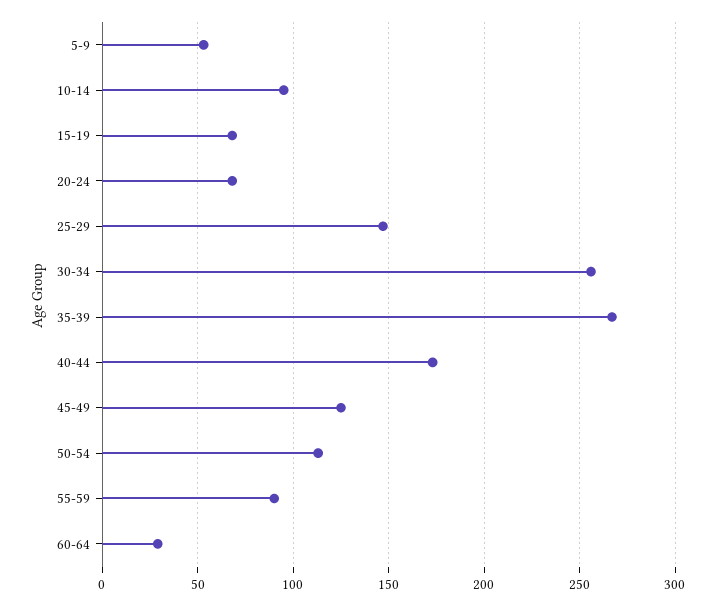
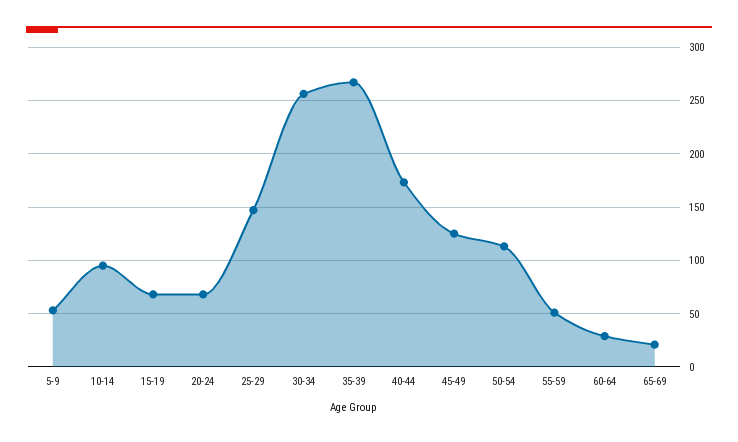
55-59: 90 -> 50
65-69: none -> 20

